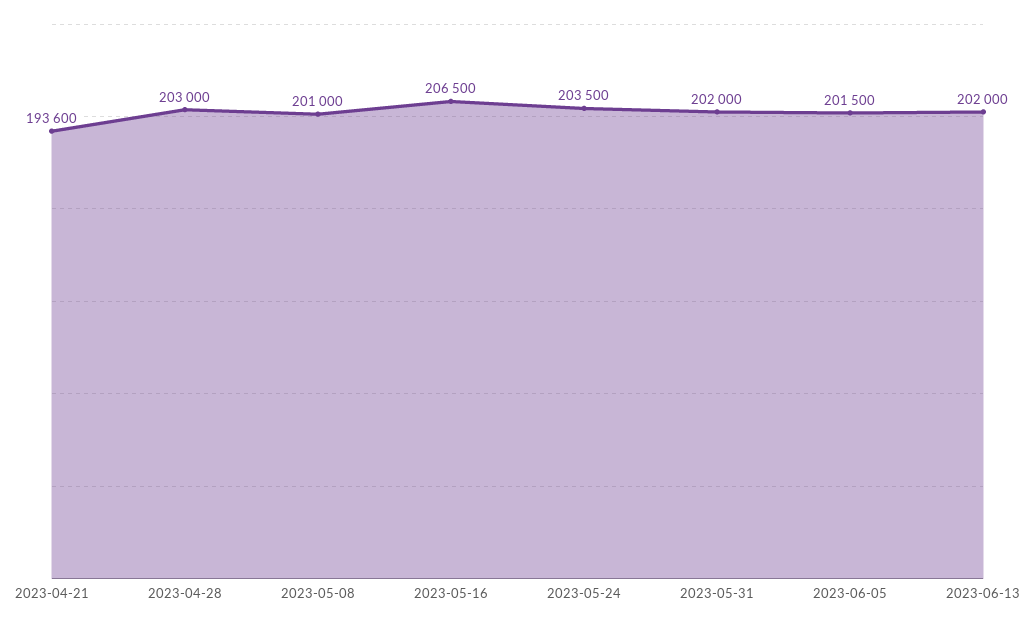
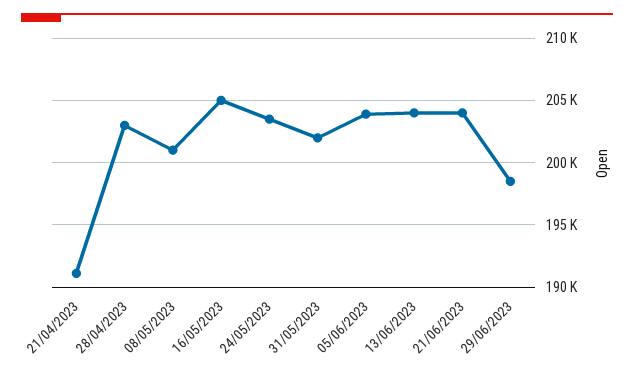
2023-04-21: 193600 -> 191000
2023-05-16: 206500 -> 205000
2023-06-05: 201500 -> 204000
2023-06-13: 202000 -> 204000
21/06/2023: none -> 204000
29/06/2023: none -> 198500

